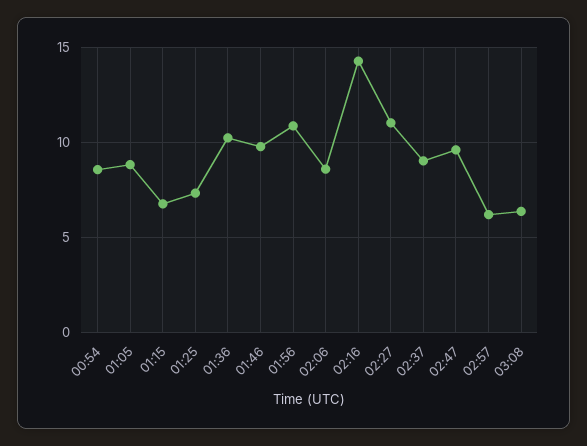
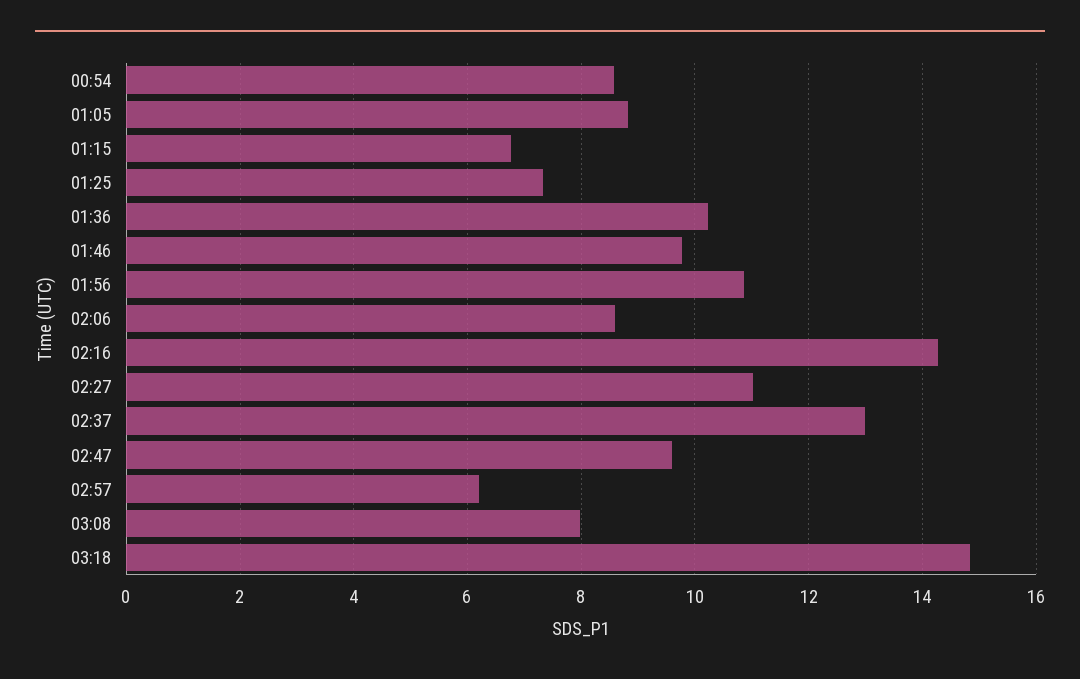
02:37: 9 -> 13
03:08: 6.5 -> 8
03:18: none -> 14.8

